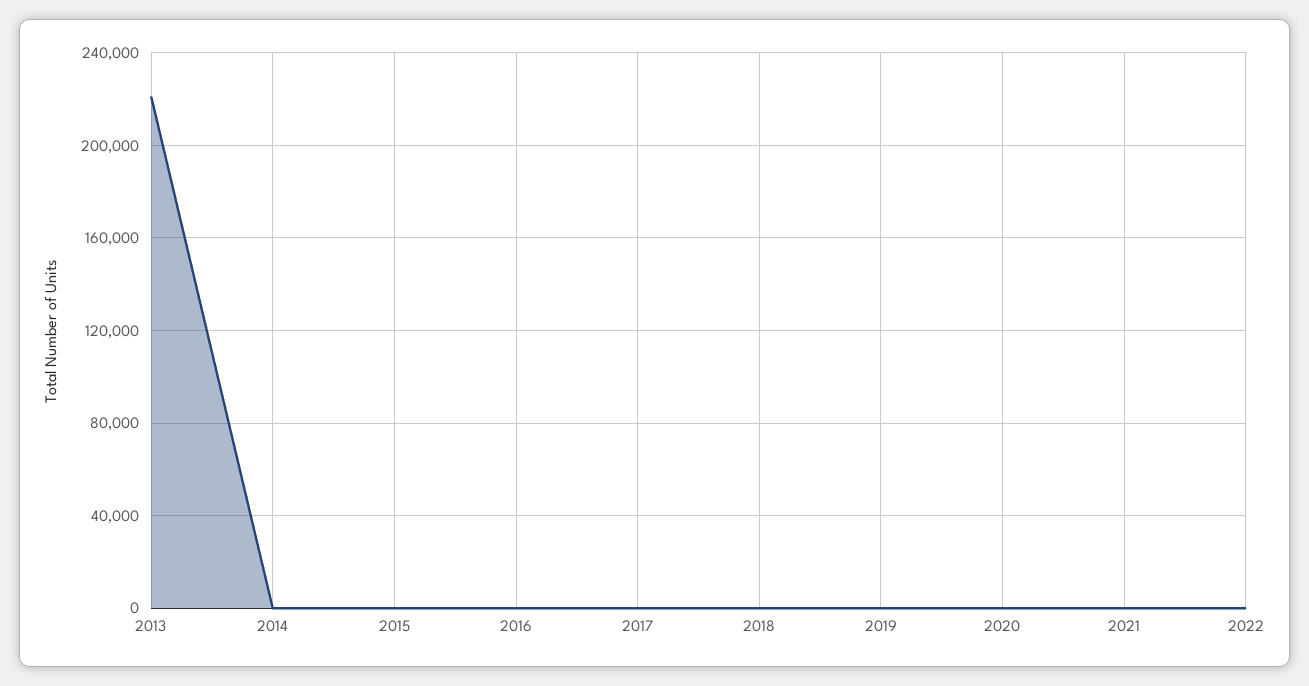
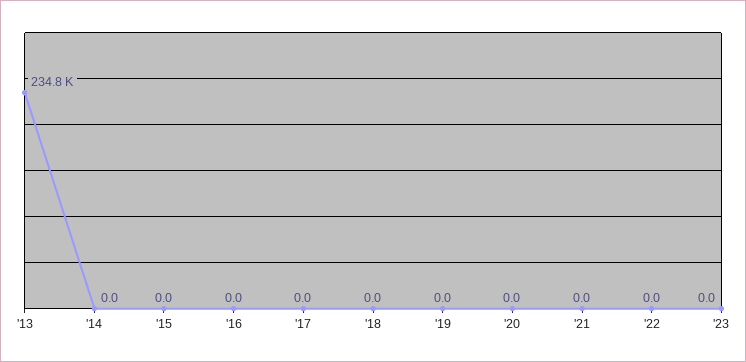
2013: 220000 -> 234800
'23: none -> 0

